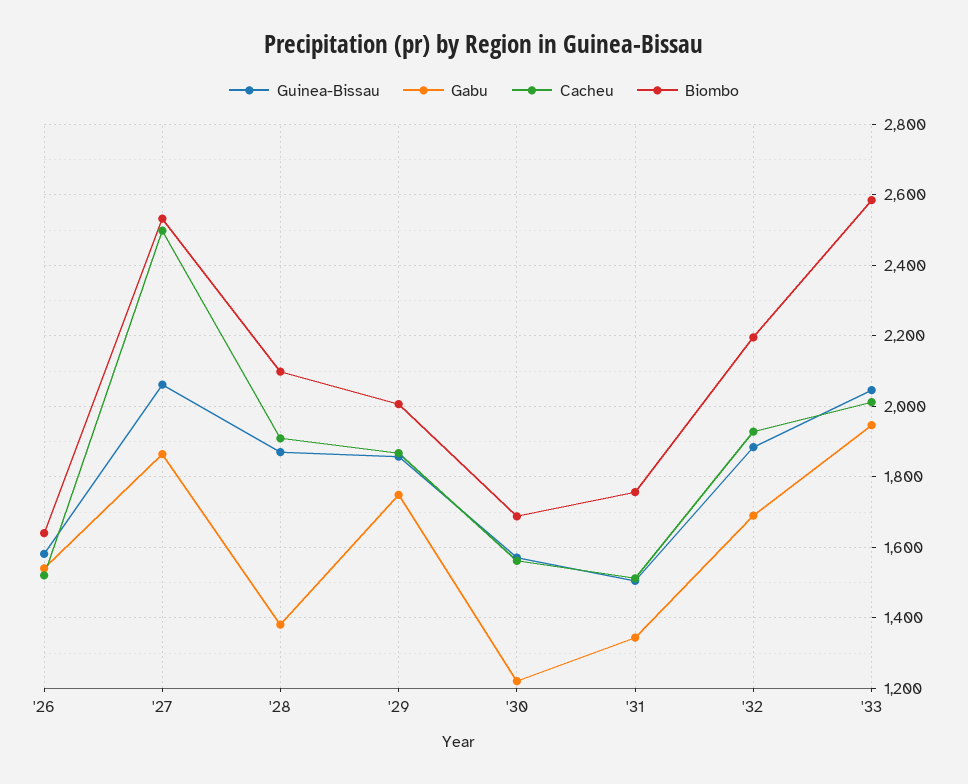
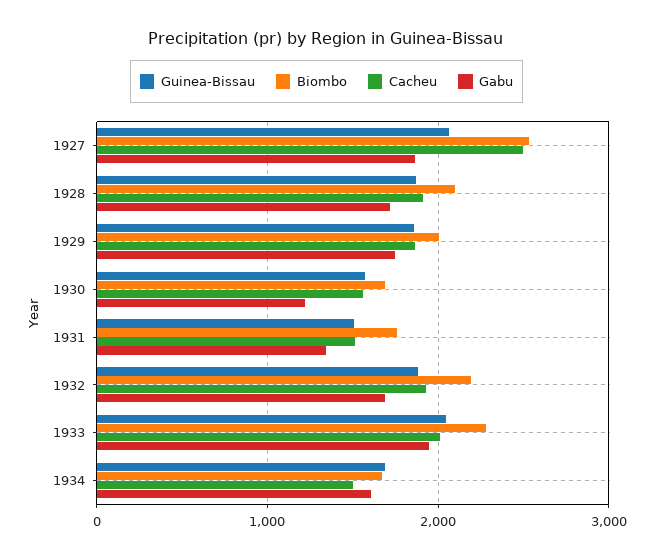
Guinea-Bissau, '26: 1580 -> none
Gabu, '26: 1540 -> none
Cacheu, '26: 1520 -> none
Biombo, '26: 1640 -> none
Gabu, '28: 1380 -> 1700
Biombo, '33: 2580 -> 2300
Guinea-Bissau, 1934: none -> 1700
Biombo, 1934: none -> 1700
Cacheu, 1934: none -> 1500
Gabu, 1934: none -> 1600

